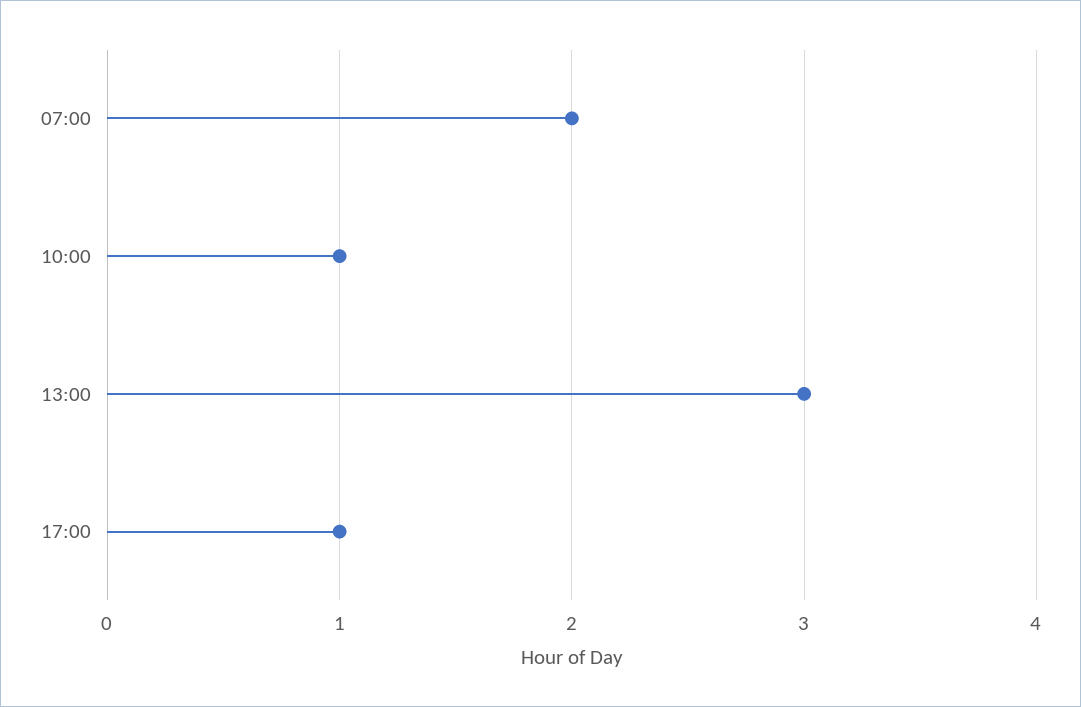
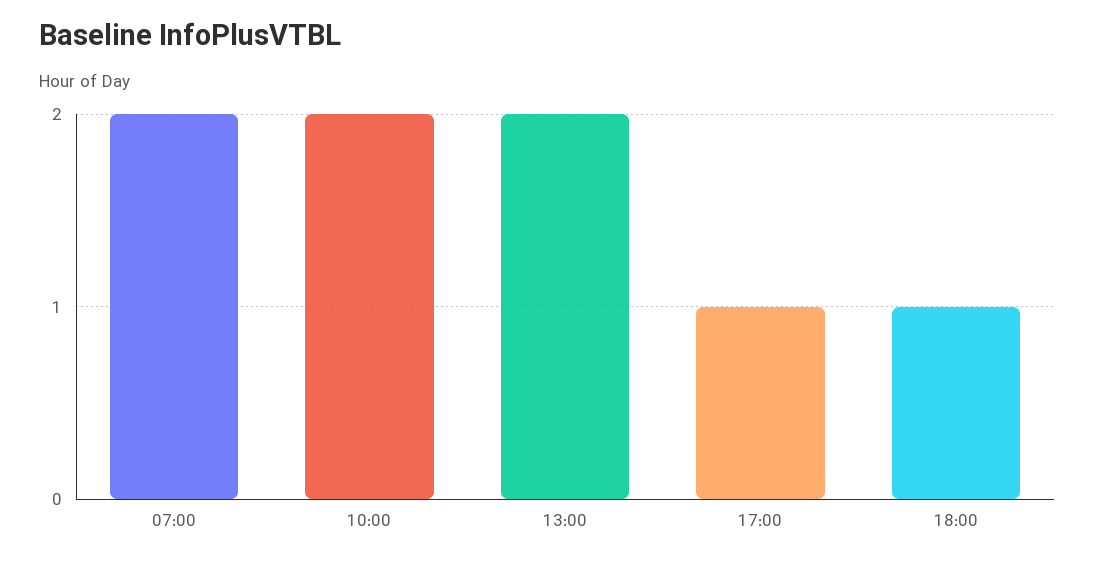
10:00: 1 -> 2
13:00: 3 -> 2
18:00: none -> 1

